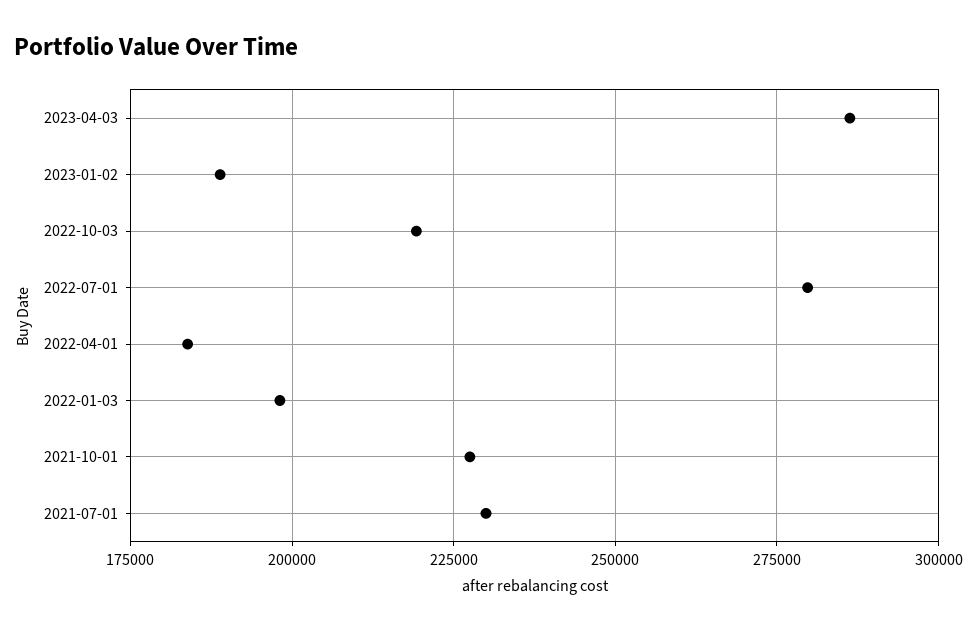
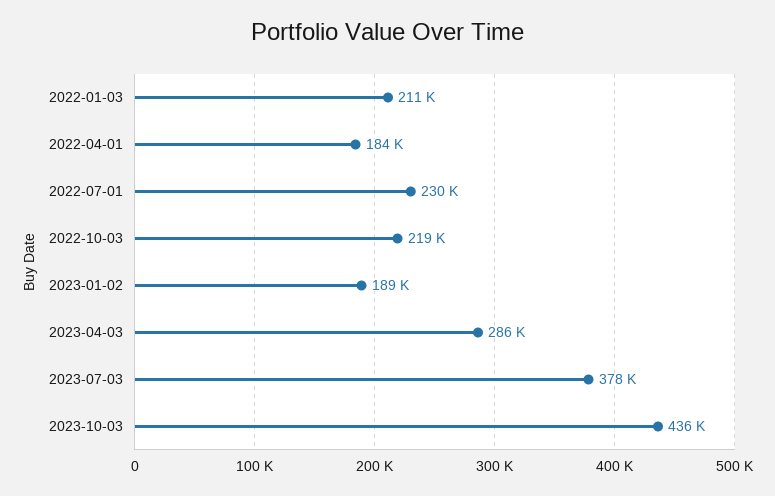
2022-07-01: 280000 -> 230000
2022-01-03: 197500 -> 211000
2021-10-01: 227500 -> none
2021-07-01: 230000 -> none
2023-07-03: none -> 378000
2023-10-03: none -> 436000

